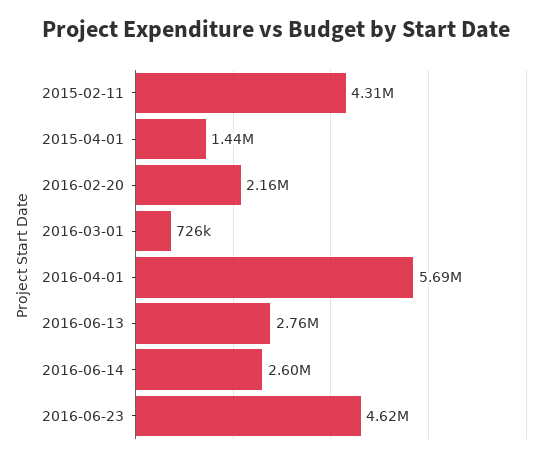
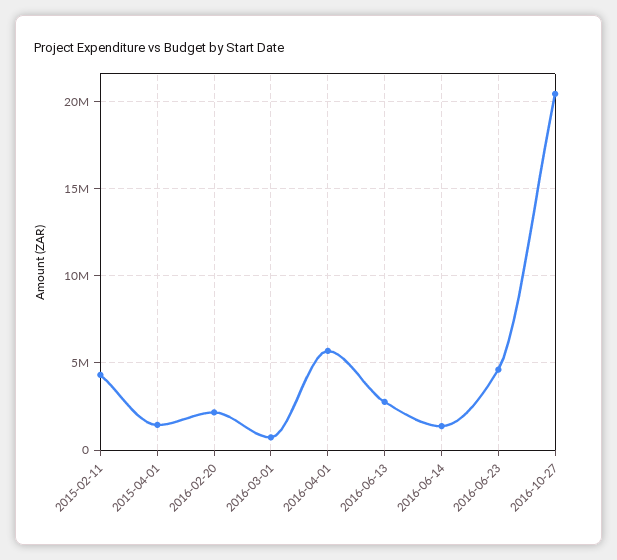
2016-06-14: 2600000 -> 1500000
2016-10-27: none -> 20500000

